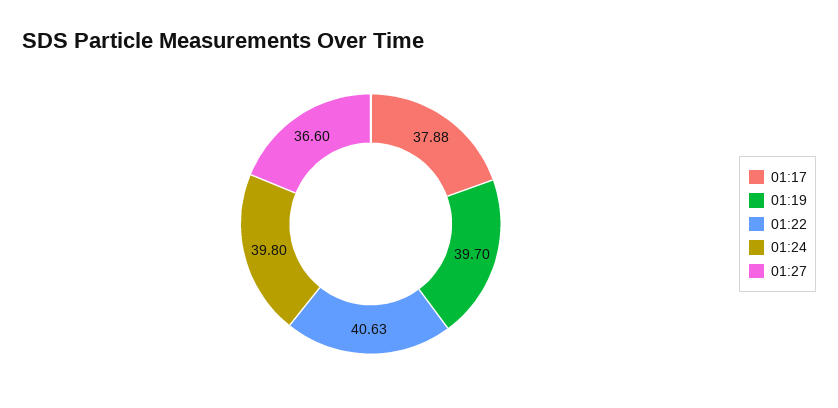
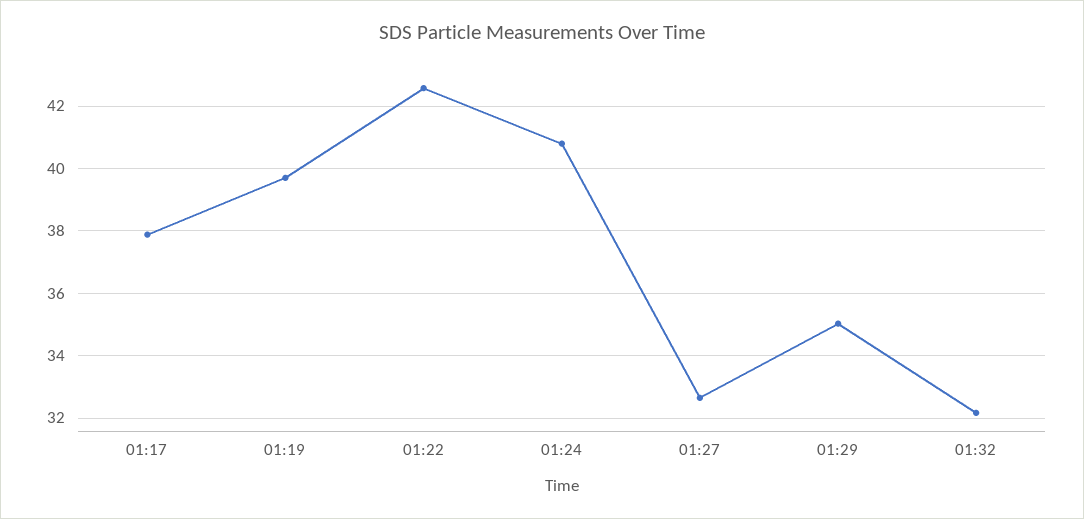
01:22: 40.63 -> 42.6
01:24: 39.8 -> 40.8
01:27: 36.6 -> 32.6
01:29: none -> 35
01:32: none -> 32.2

